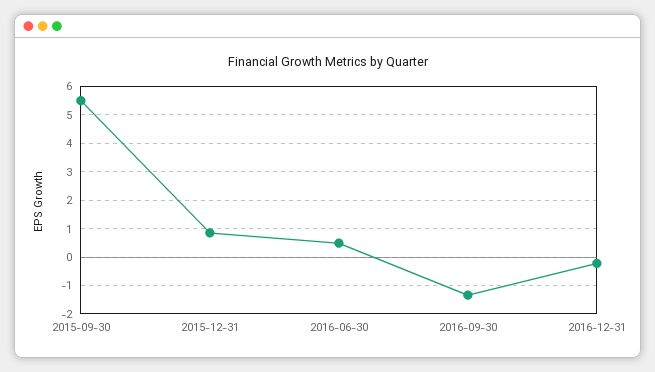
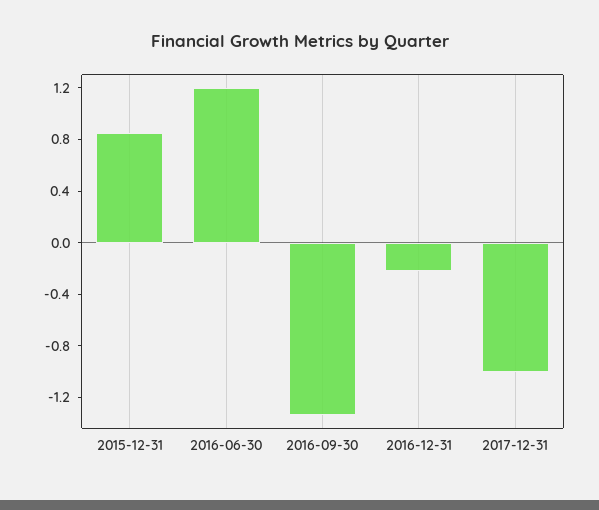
2015-09-30: 5.5 -> none
2016-06-30: 0.5 -> 1.2
2017-12-31: none -> -1

